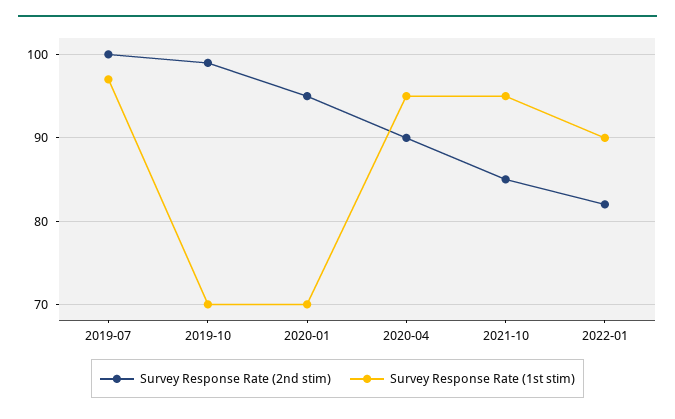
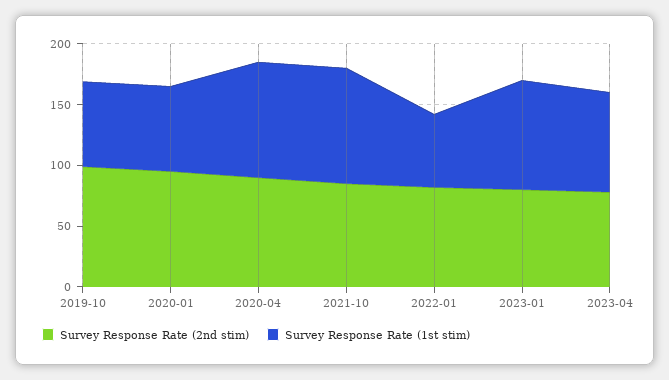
Survey Response Rate (2nd stim), 2019-07: 100 -> none
Survey Response Rate (1st stim), 2019-07: 97 -> none
Survey Response Rate (1st stim), 2022-01: 90 -> 60
Survey Response Rate (2nd stim), 2023-01: none -> 80
Survey Response Rate (1st stim), 2023-01: none -> 90
Survey Response Rate (2nd stim), 2023-04: none -> 80
Survey Response Rate (1st stim), 2023-04: none -> 80

